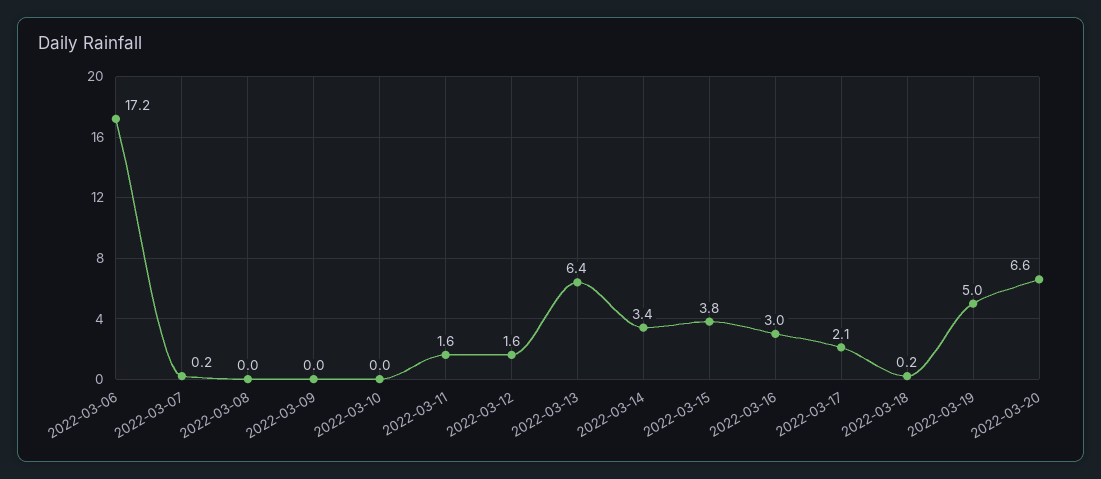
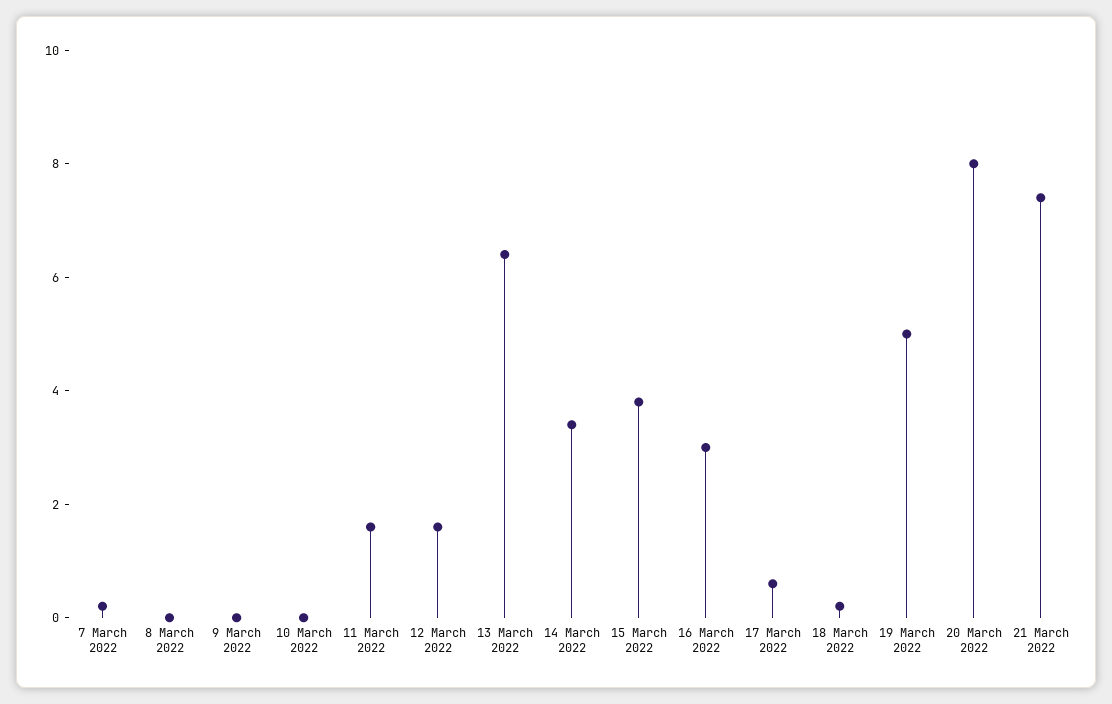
2022-03-06: 17.2 -> none
2022-03-17: 2.1 -> 0.5
2022-03-20: 6.6 -> 8
21 March 2022: none -> 7.5

